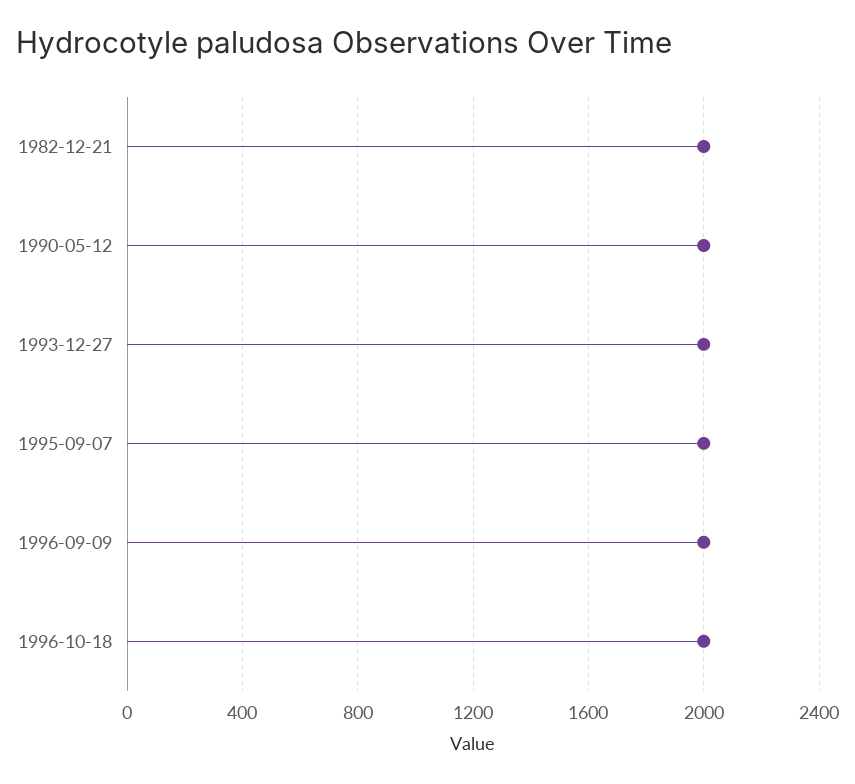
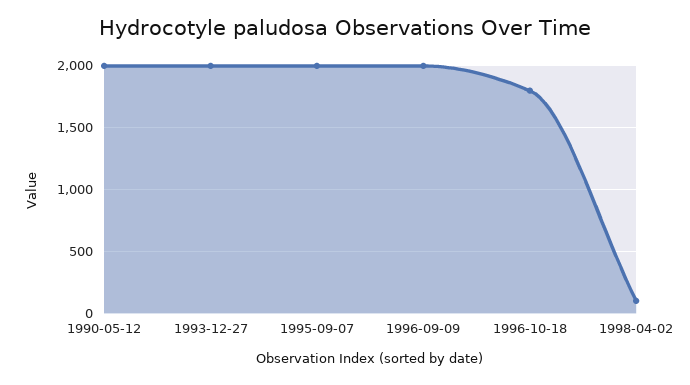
1982-12-21: 2000 -> none
1996-10-18: 2000 -> 1800
1998-04-02: none -> 100

